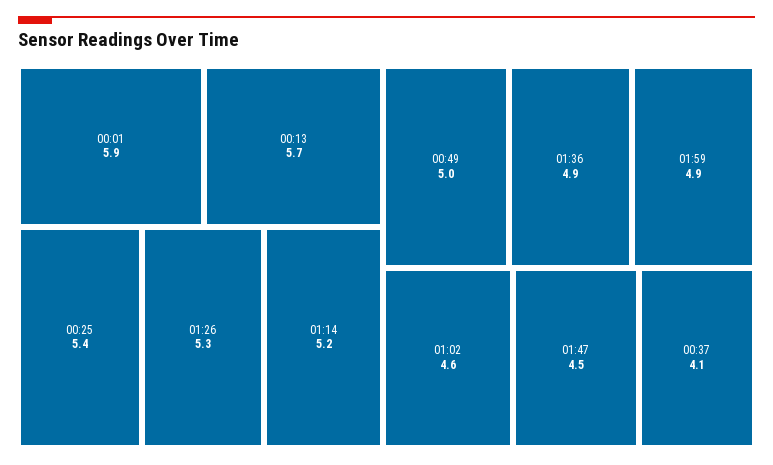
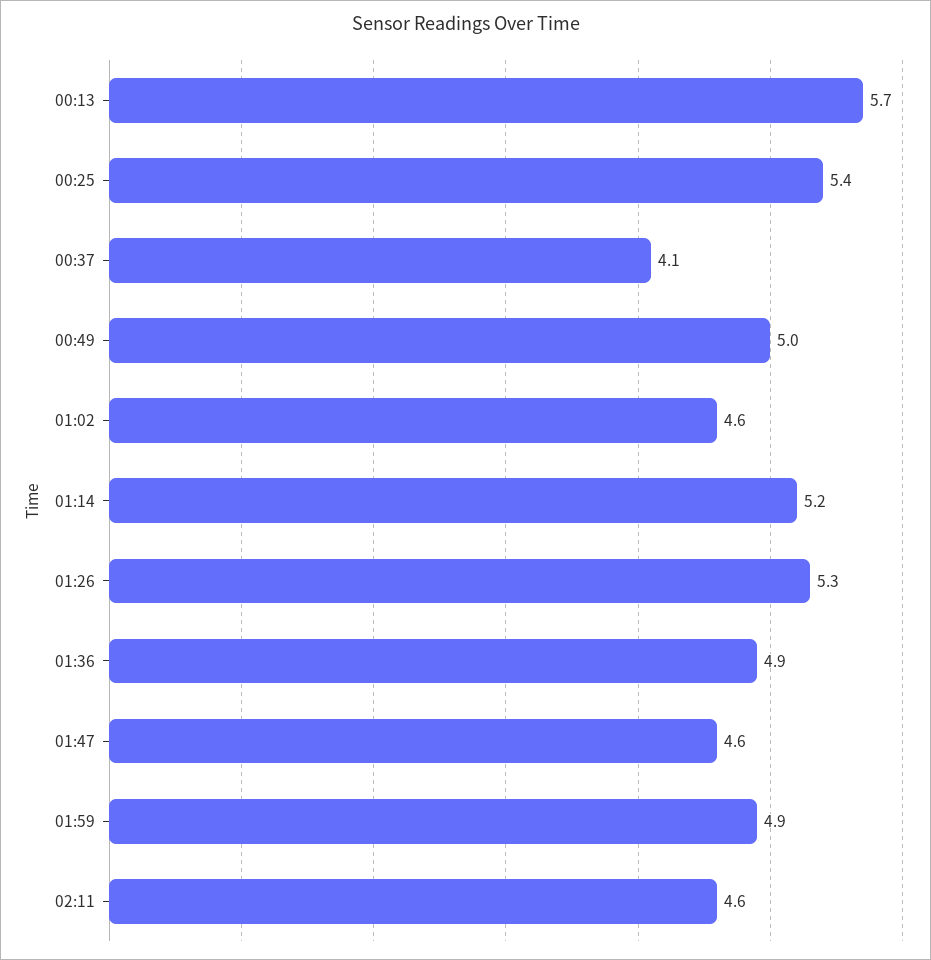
00:01: 5.9 -> none
01:47: 4.5 -> 4.6
02:11: none -> 4.6

